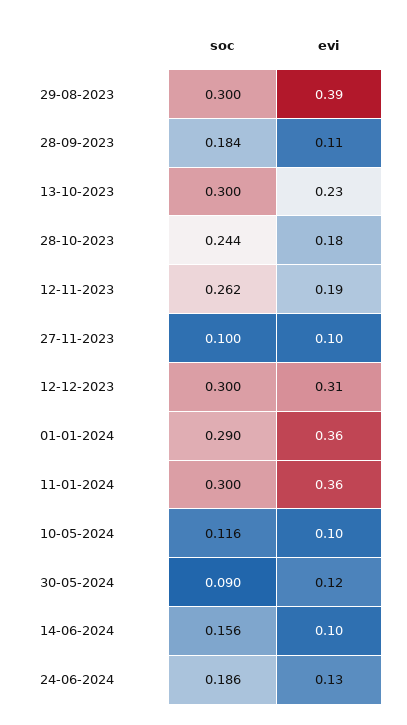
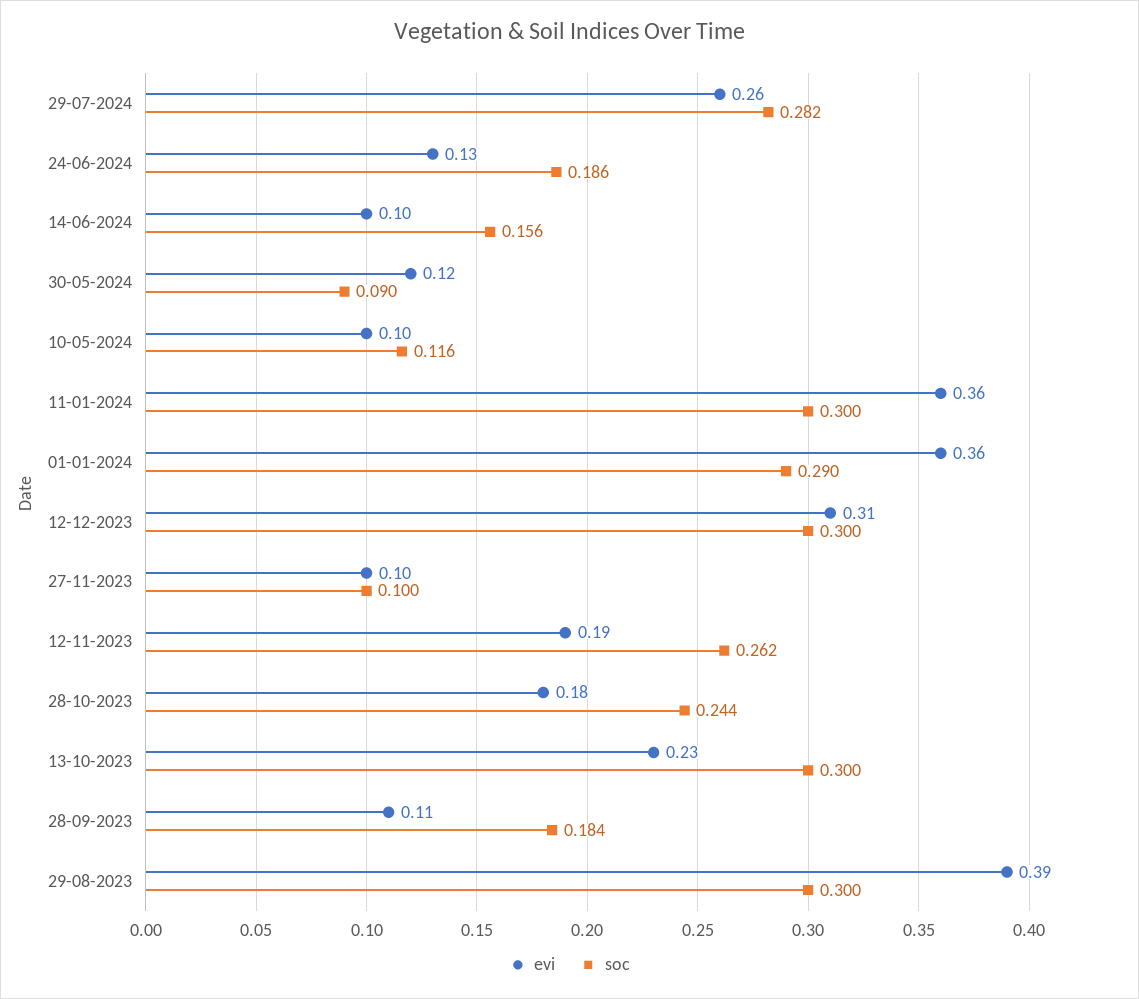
evi, 29-07-2024: none -> 0.26
soc, 29-07-2024: none -> 0.282

